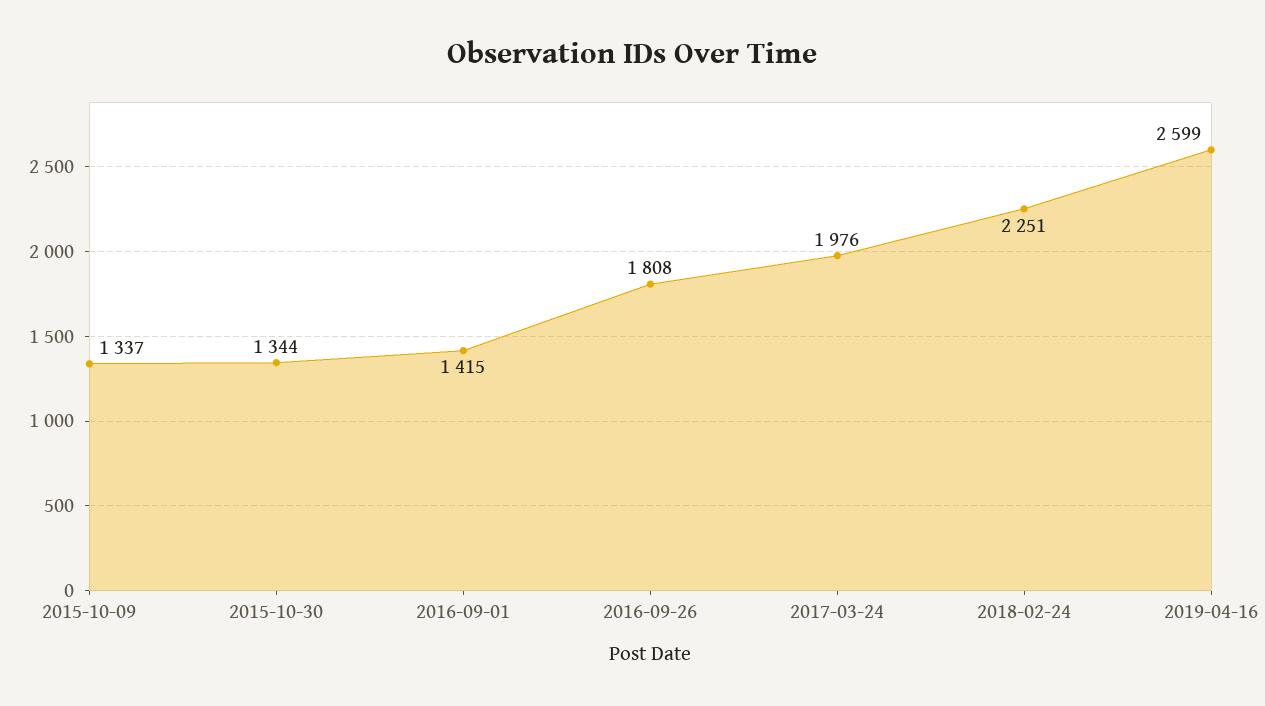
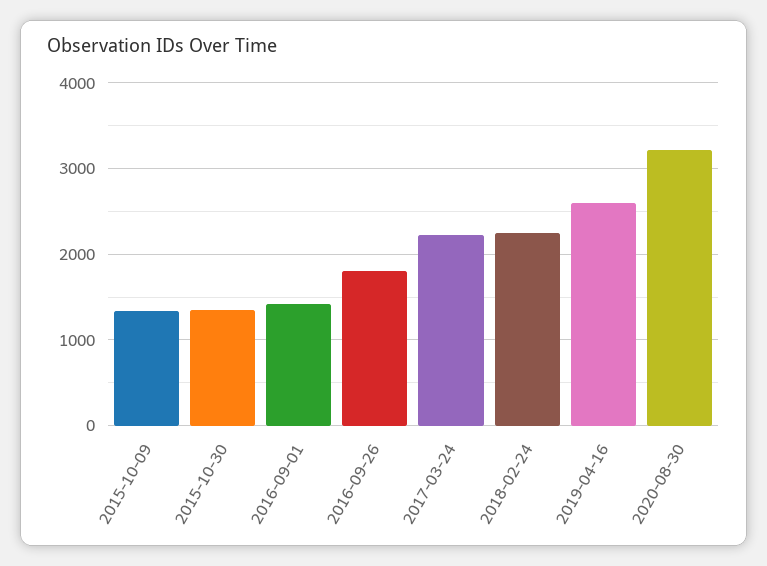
2017-03-24: 1976 -> 2200
2020-08-30: none -> 3200

